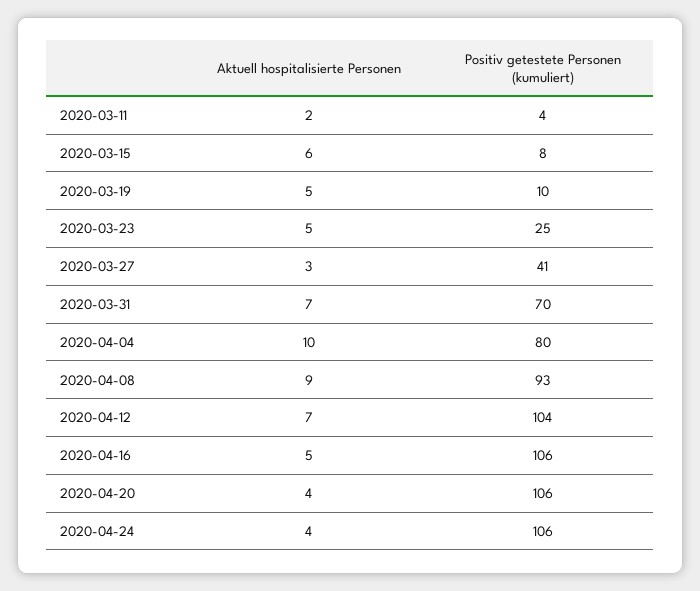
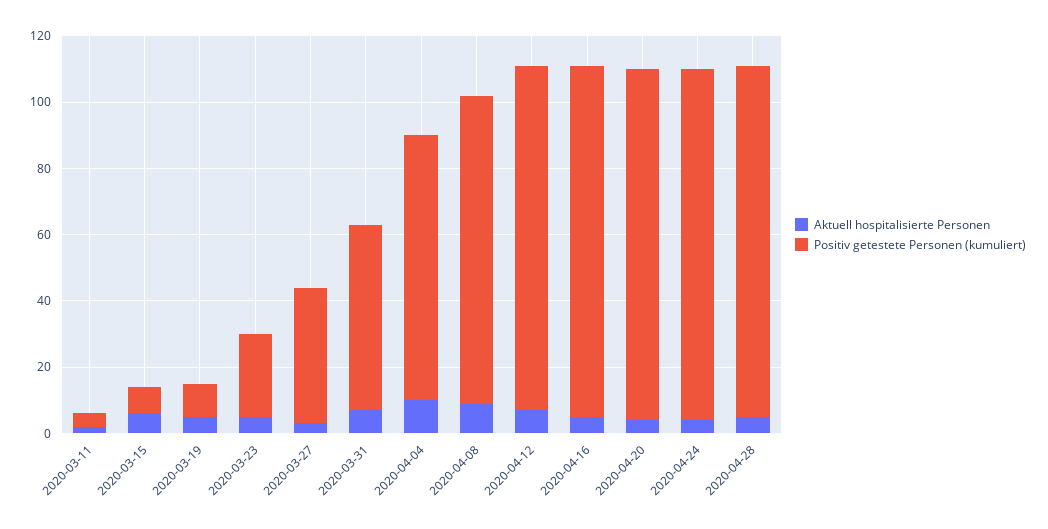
Positiv getestete Personen (kumuliert), 2020-03-31: 70 -> 55
Aktuell hospitalisierte Personen, 2020-04-28: none -> 5
Positiv getestete Personen (kumuliert), 2020-04-28: none -> 105

